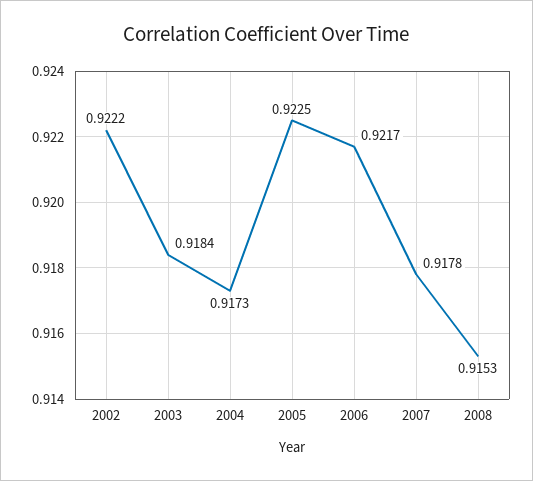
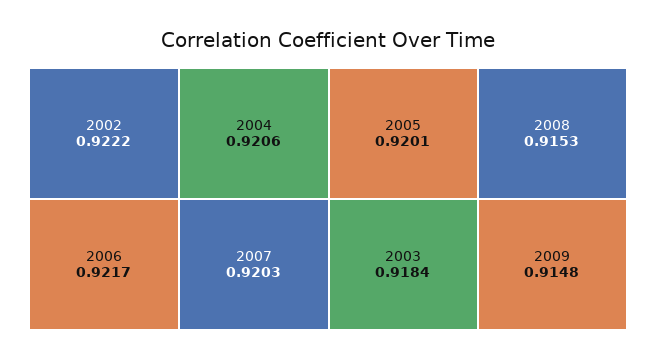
2004: 0.9173 -> 0.9206
2005: 0.9225 -> 0.9201
2007: 0.9178 -> 0.9203
2009: none -> 0.9148

